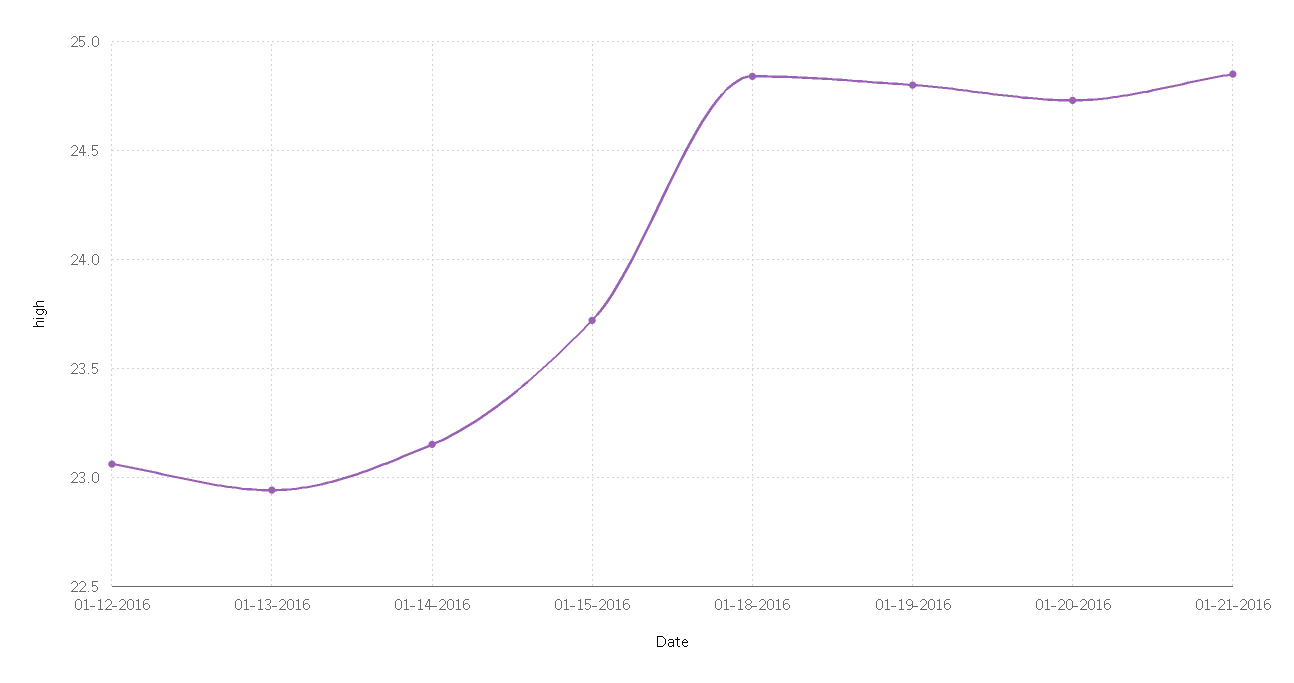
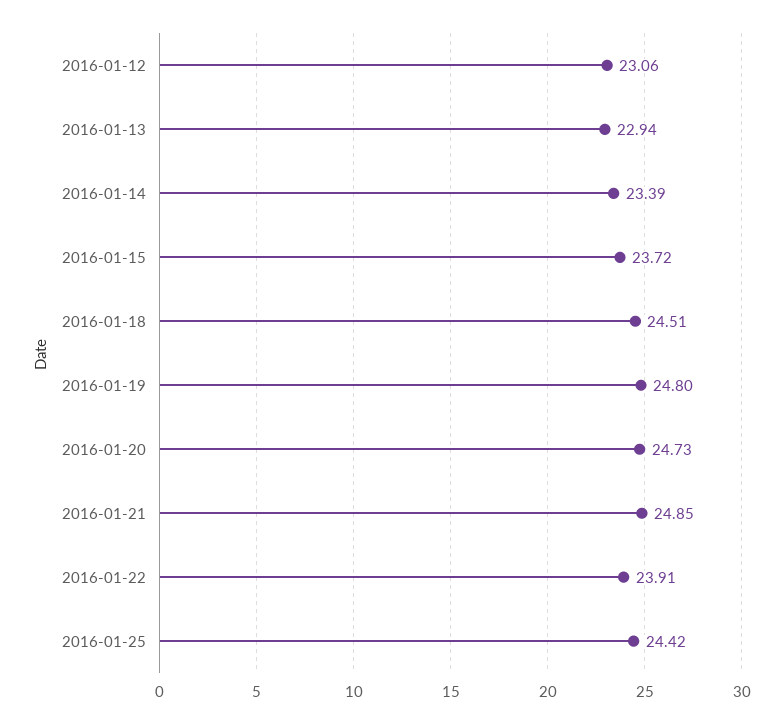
01-14-2016: 23.15 -> 23.39
01-18-2016: 24.85 -> 24.51
2016-01-22: none -> 23.91
2016-01-25: none -> 24.42

